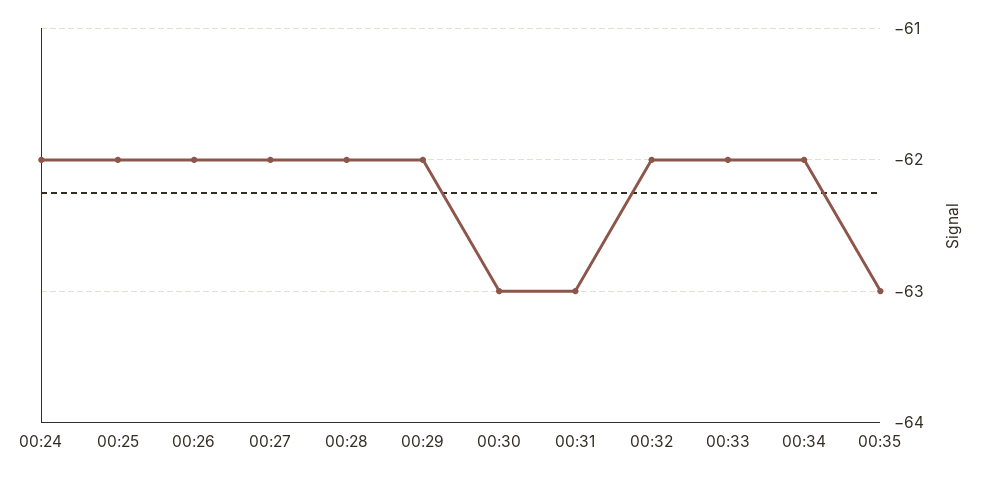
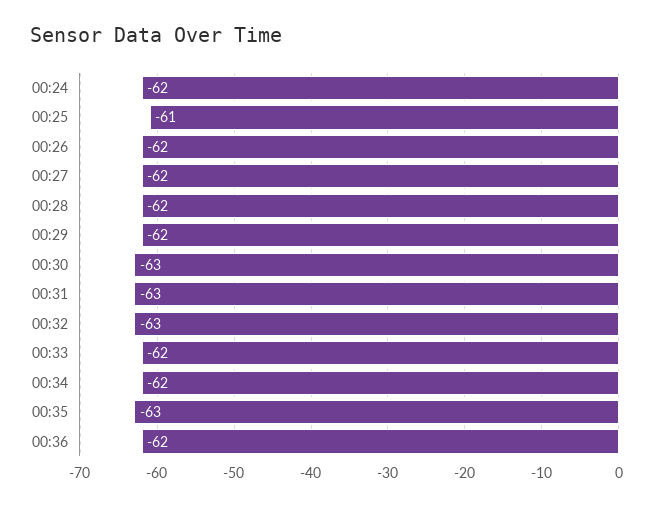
00:25: -62 -> -61
00:32: -62 -> -63
00:36: none -> -62

